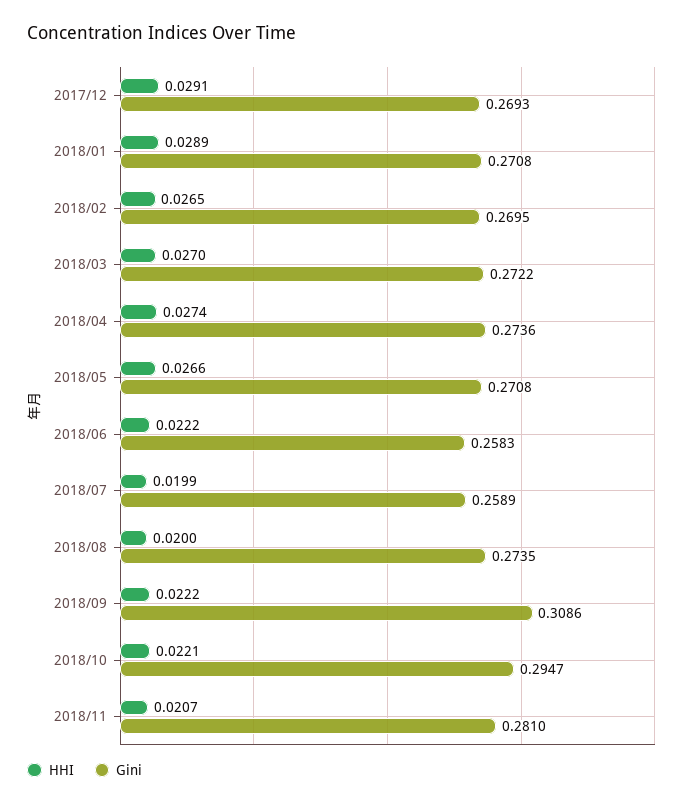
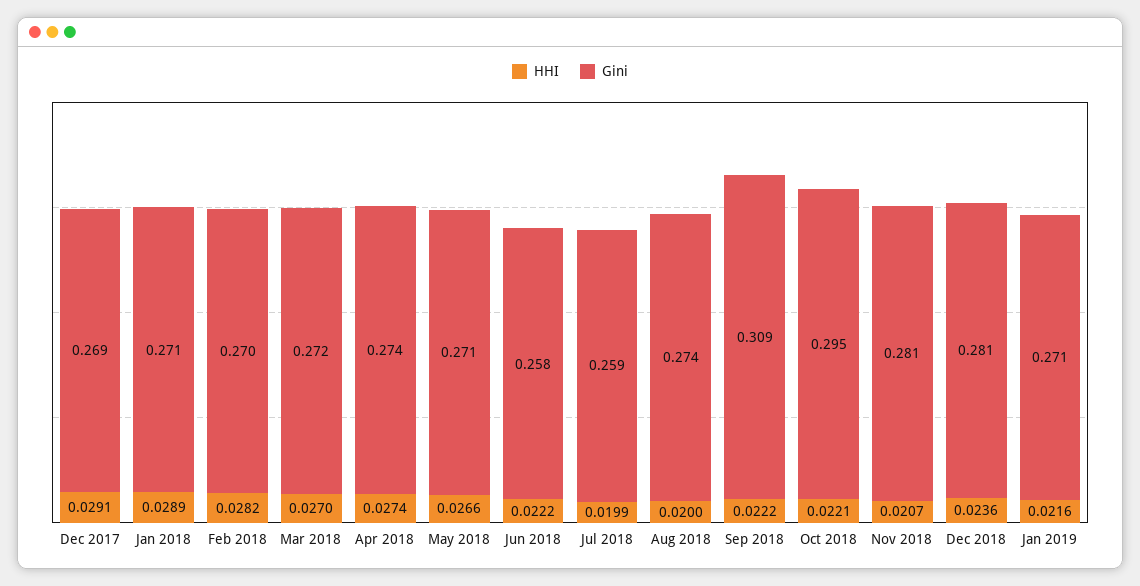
HHI, 2018/02: 0.0265 -> 0.0282
HHI, Dec 2018: none -> 0.0236
Gini, Dec 2018: none -> 0.281
HHI, Jan 2019: none -> 0.0216
Gini, Jan 2019: none -> 0.271

